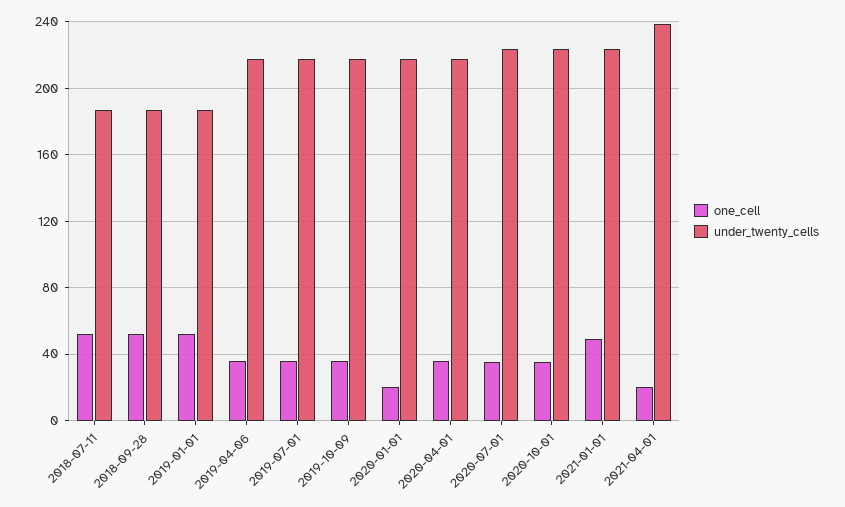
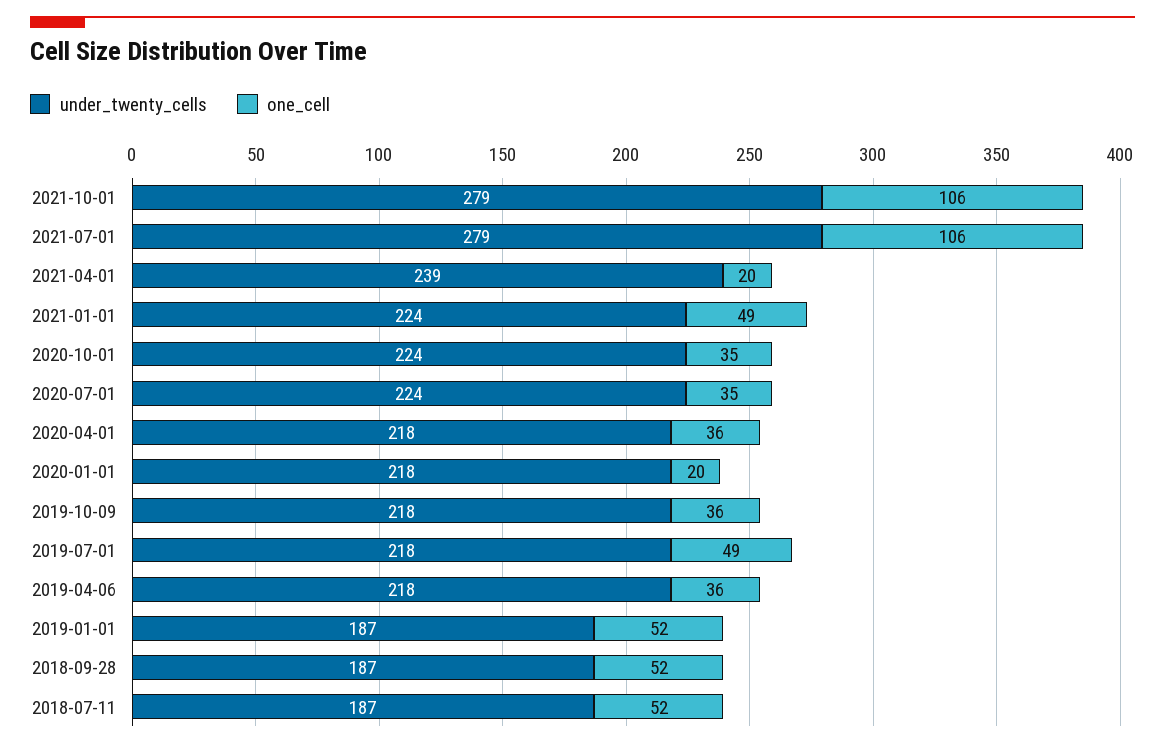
one_cell, 2019-07-01: 35 -> 49
under_twenty_cells, 2021-10-01: none -> 279
one_cell, 2021-10-01: none -> 106
under_twenty_cells, 2021-07-01: none -> 279
one_cell, 2021-07-01: none -> 106

